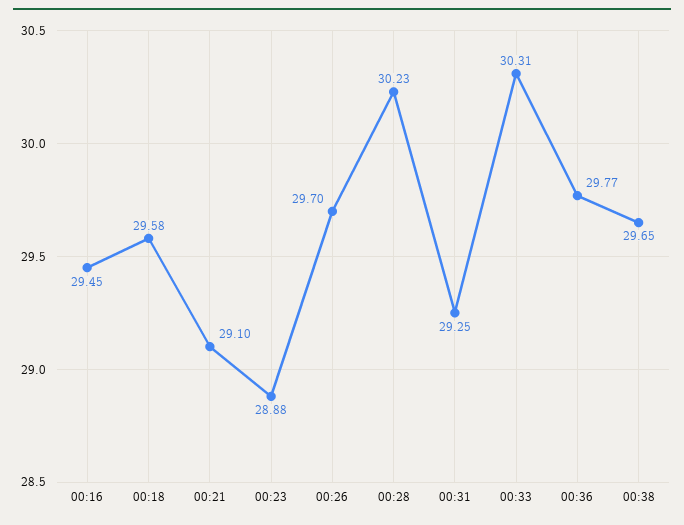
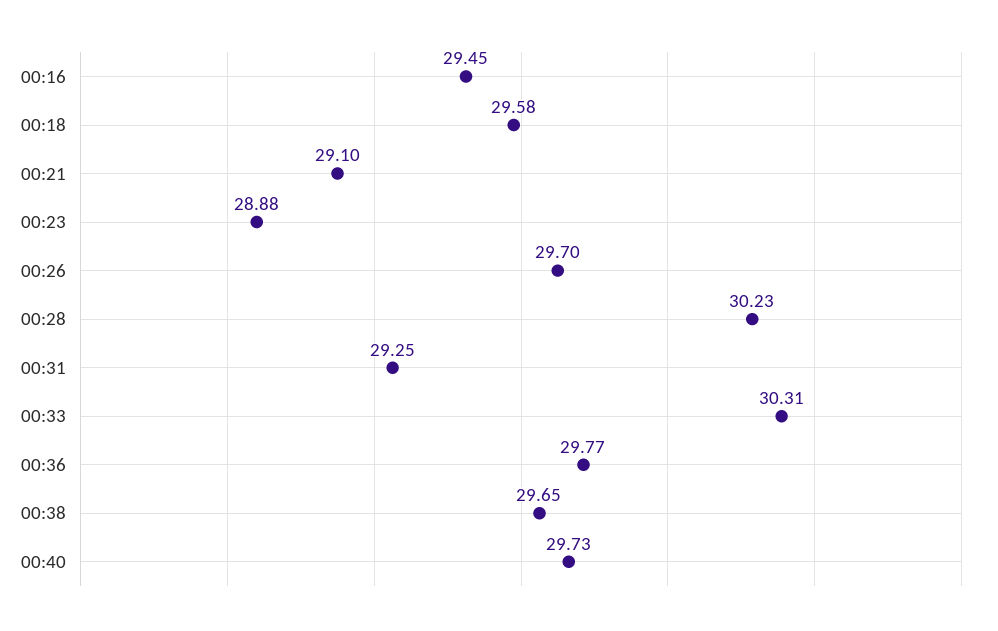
00:40: none -> 29.73

